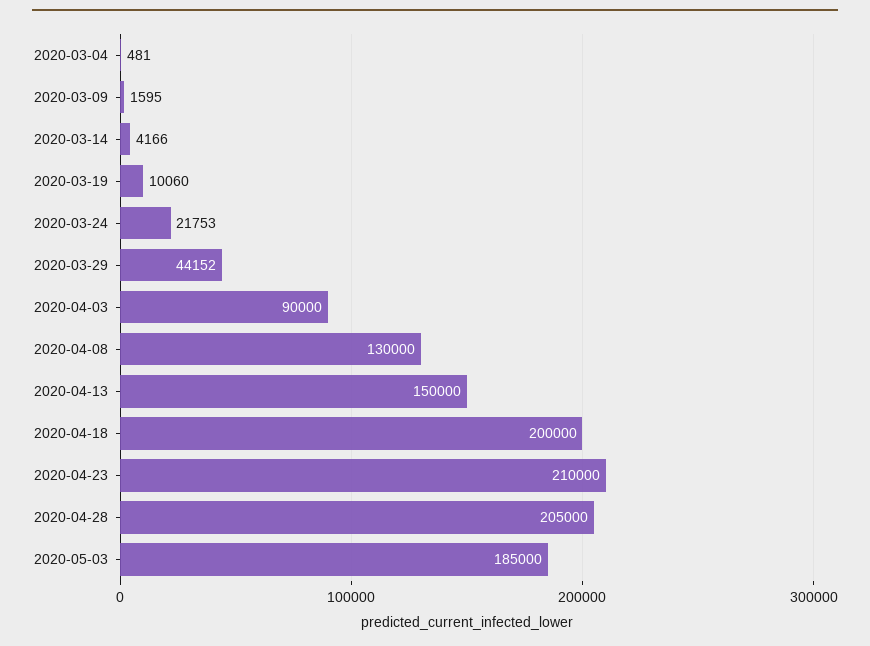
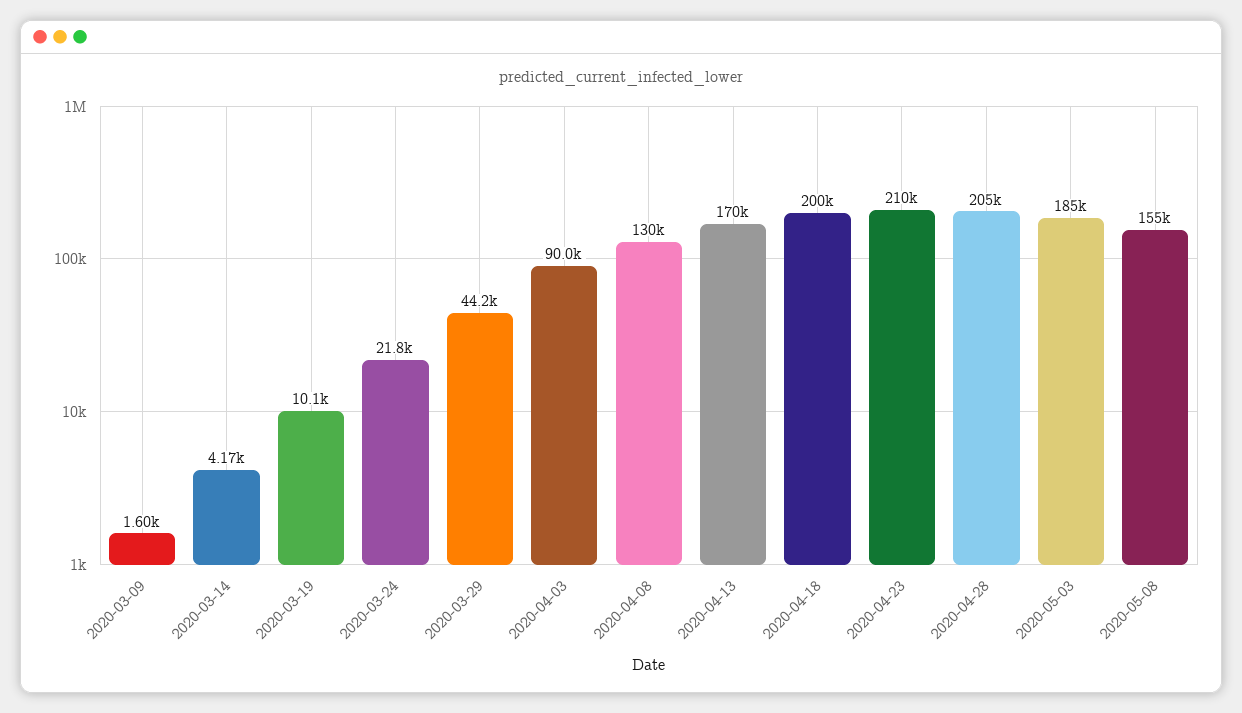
2020-03-04: 481 -> none
2020-04-13: 150000 -> 170000
2020-05-08: none -> 155000

